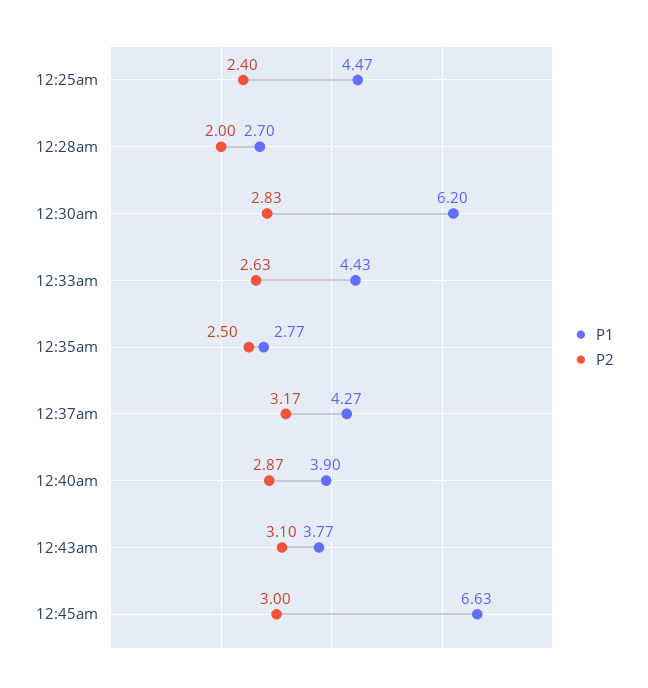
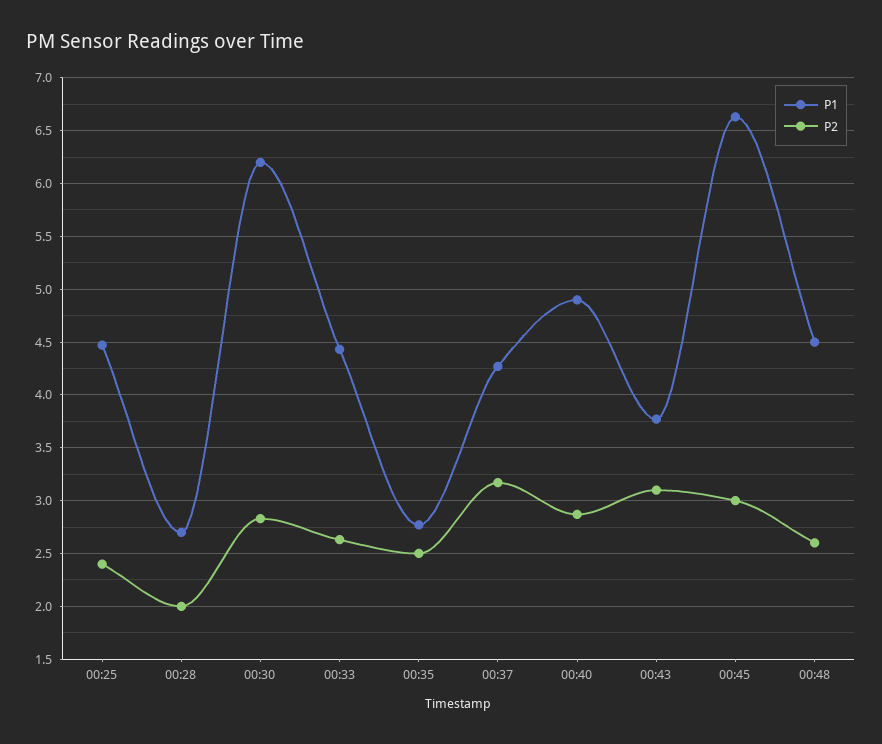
P1, 12:40am: 3.9 -> 4.9
P1, 00:48: none -> 4.5
P2, 00:48: none -> 2.6

